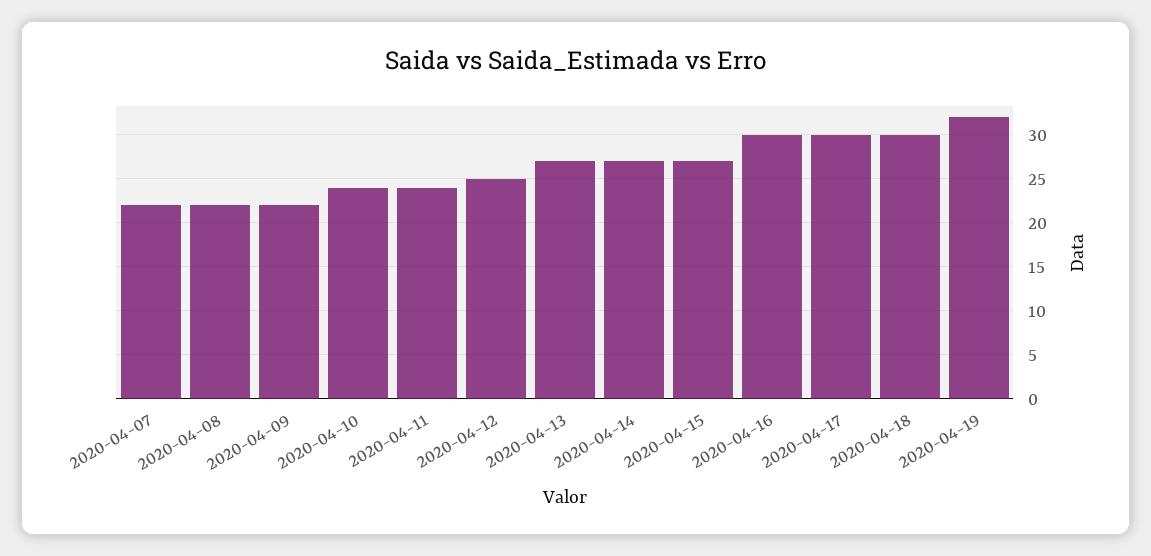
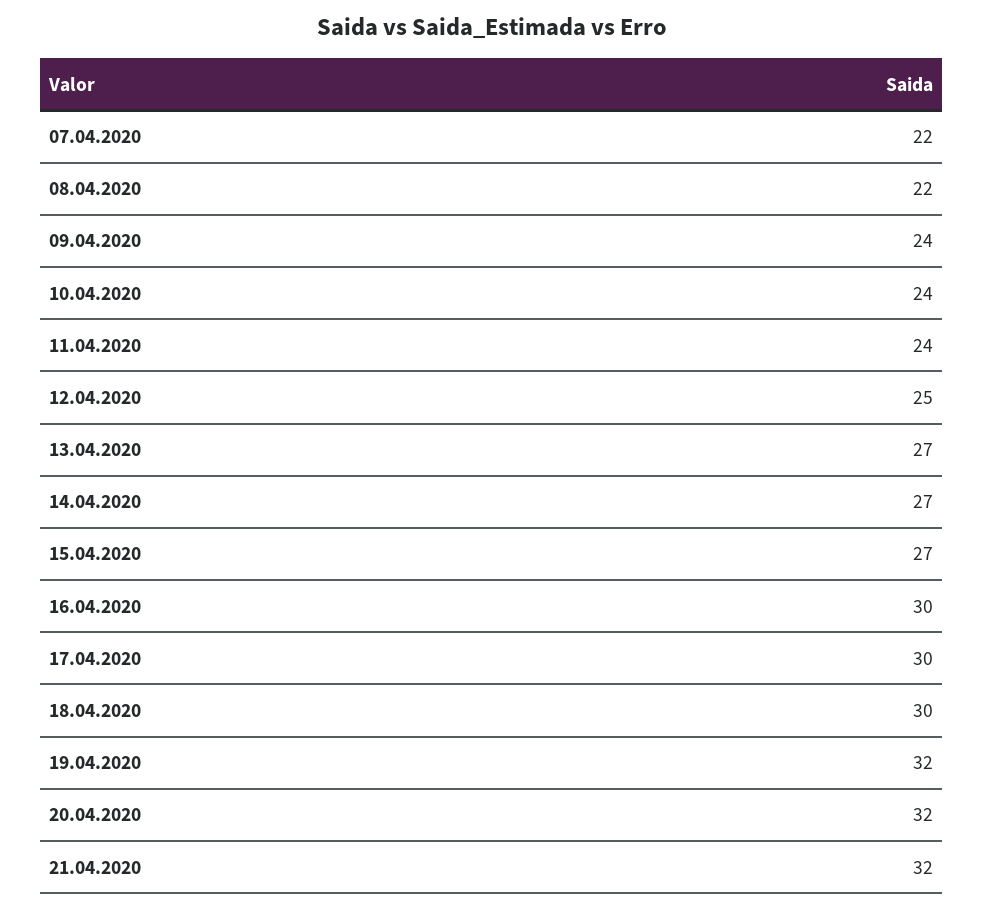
2020-04-09: 22 -> 24
20.04.2020: none -> 32
21.04.2020: none -> 32

